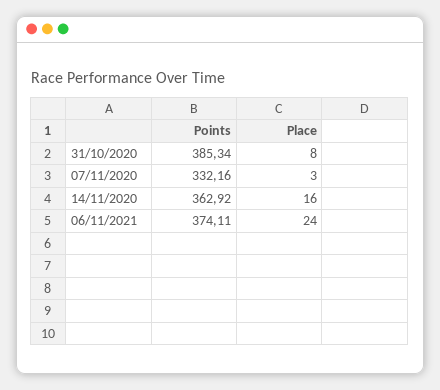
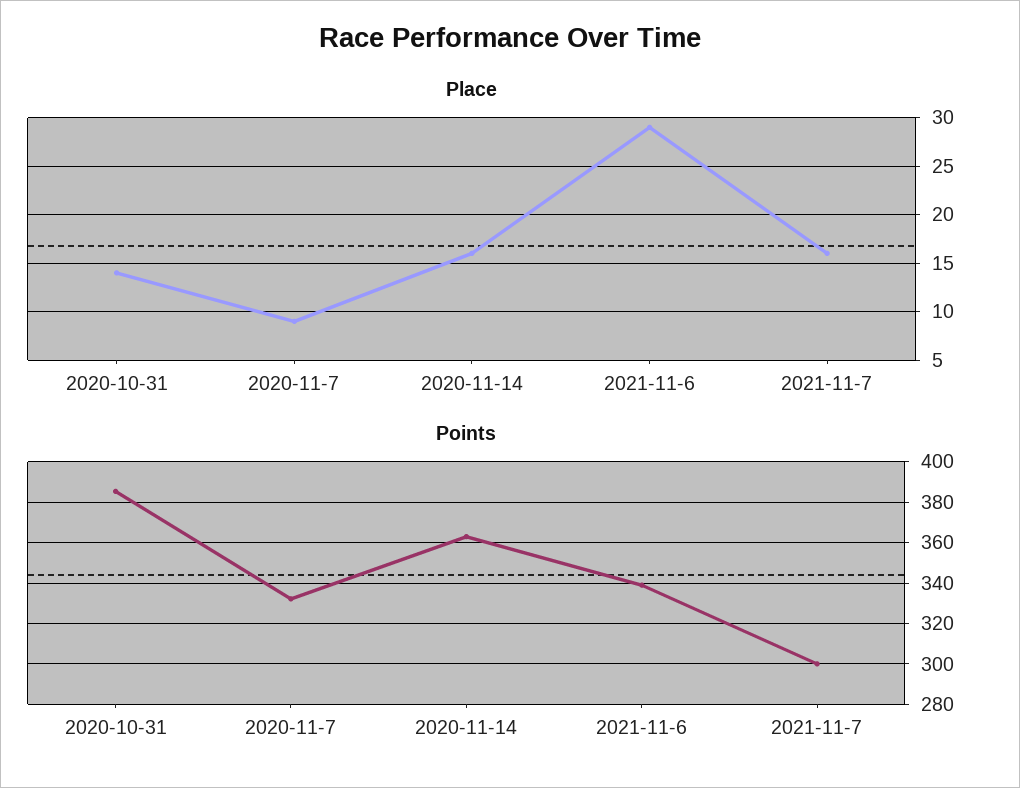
Place, 31/10/2020: 8 -> 14
Place, 07/11/2020: 3 -> 9
Points, 06/11/2021: 374.11 -> 340
Place, 06/11/2021: 24 -> 29
Place, 2021-11-7: none -> 16
Points, 2021-11-7: none -> 300

